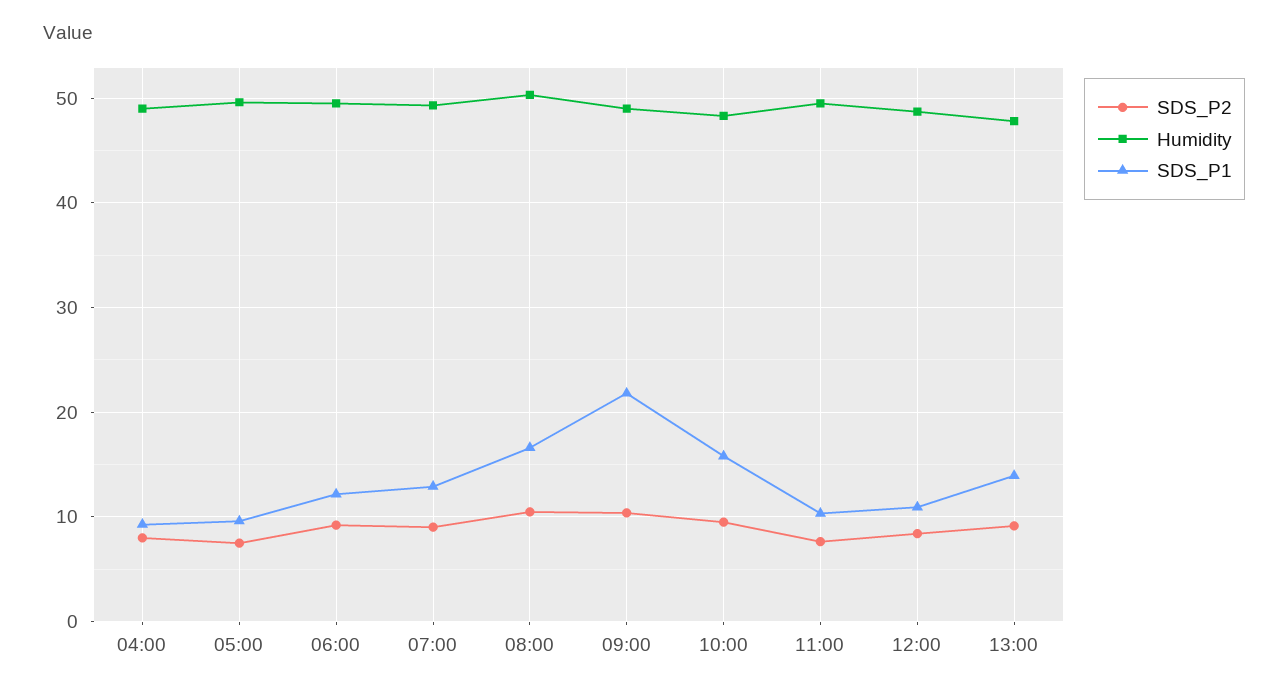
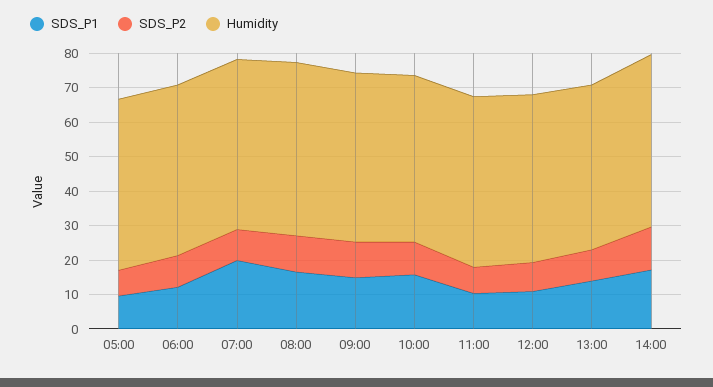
SDS_P2, 04:00: 8 -> none
Humidity, 04:00: 49 -> none
SDS_P1, 04:00: 9 -> none
SDS_P1, 07:00: 13 -> 20
SDS_P1, 09:00: 22 -> 15
SDS_P1, 14:00: none -> 17.5
SDS_P2, 14:00: none -> 12.5
Humidity, 14:00: none -> 50

